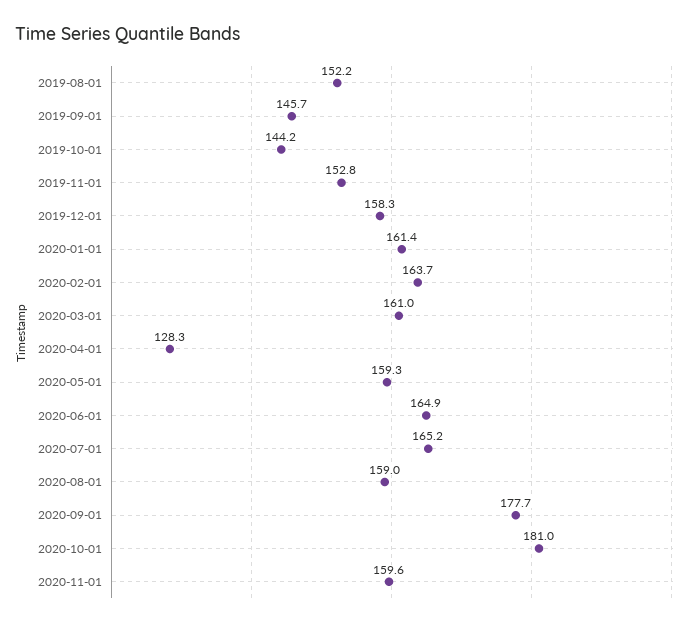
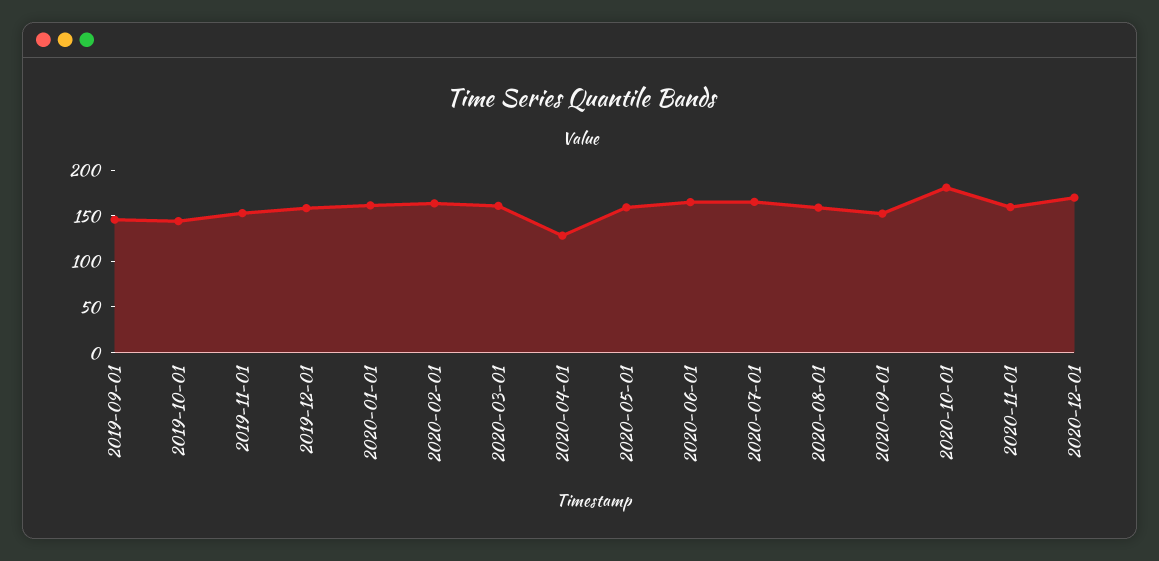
2019-08-01: 152.2 -> none
2020-09-01: 177.7 -> 150
2020-12-01: none -> 170

